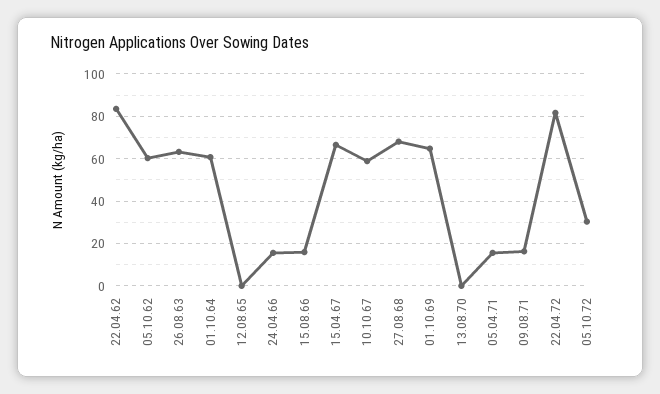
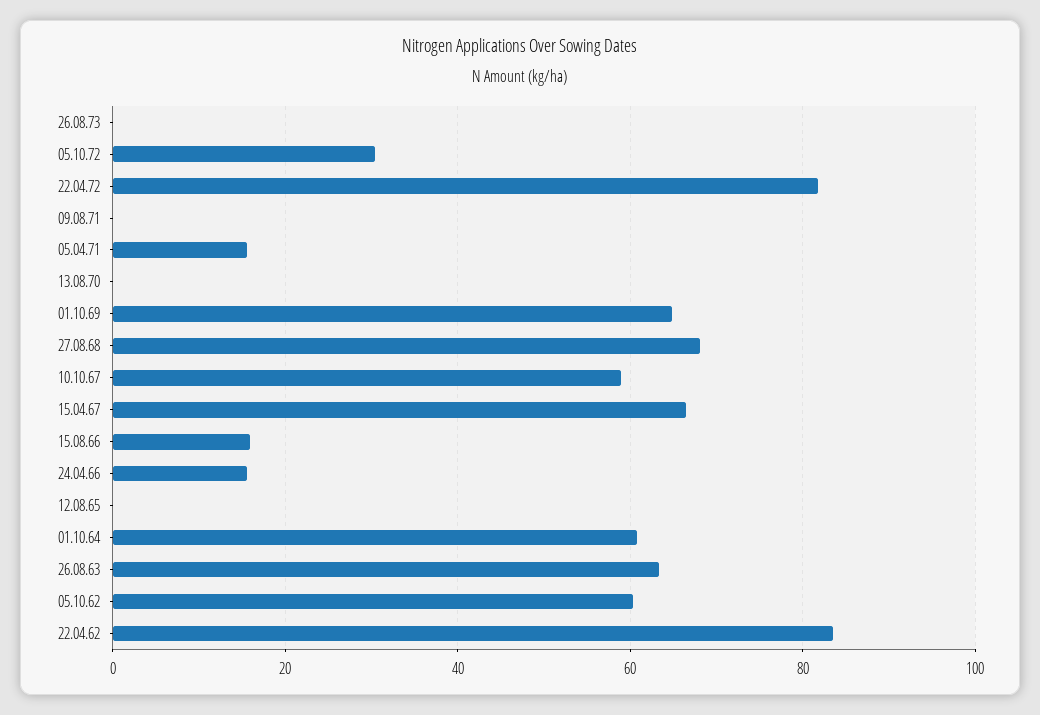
09.08.71: 15 -> 0
26.08.73: none -> 0

